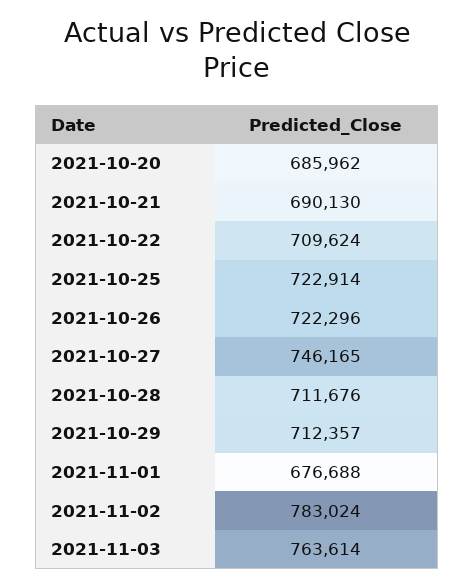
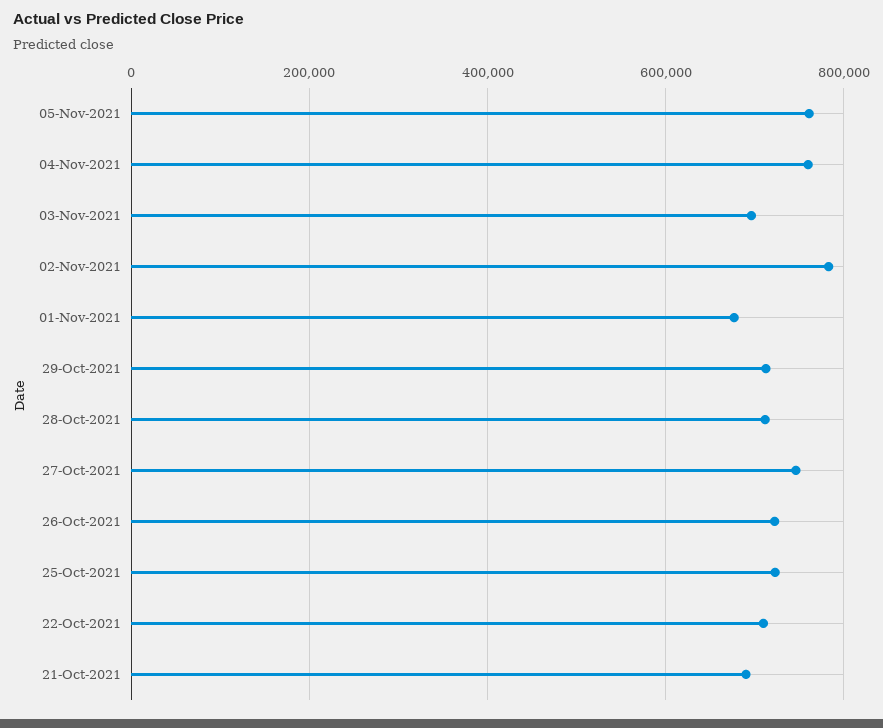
2021-10-20: 685962 -> none
2021-11-03: 763614 -> 700000
05-Nov-2021: none -> 760000
04-Nov-2021: none -> 760000

